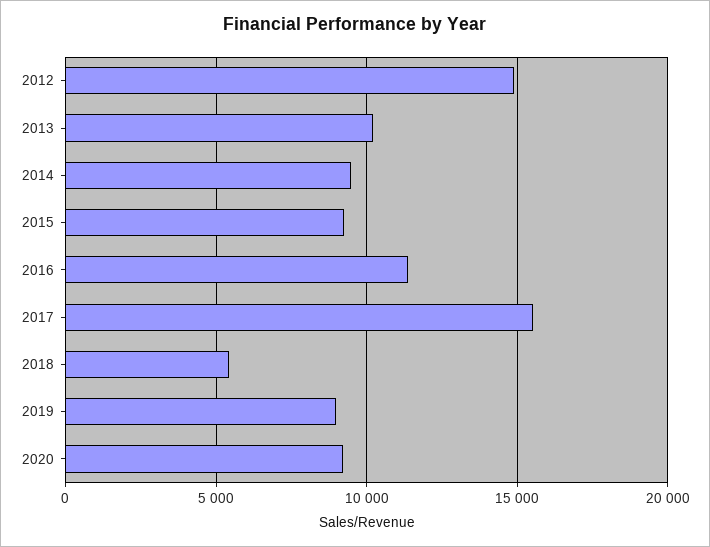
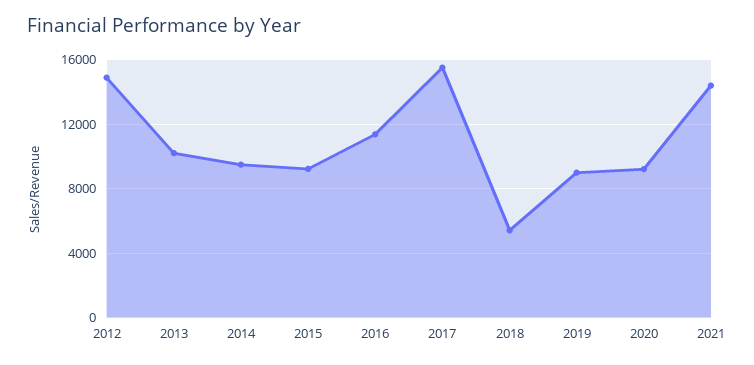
2021: none -> 14500

